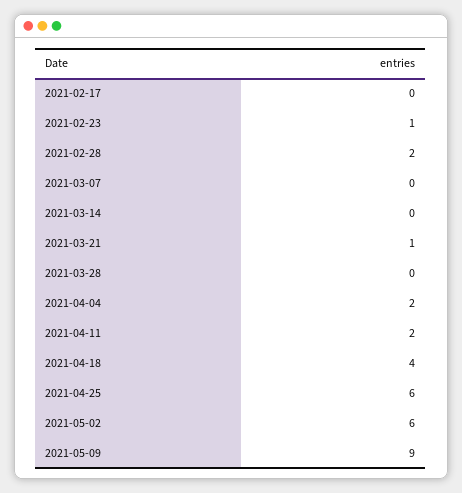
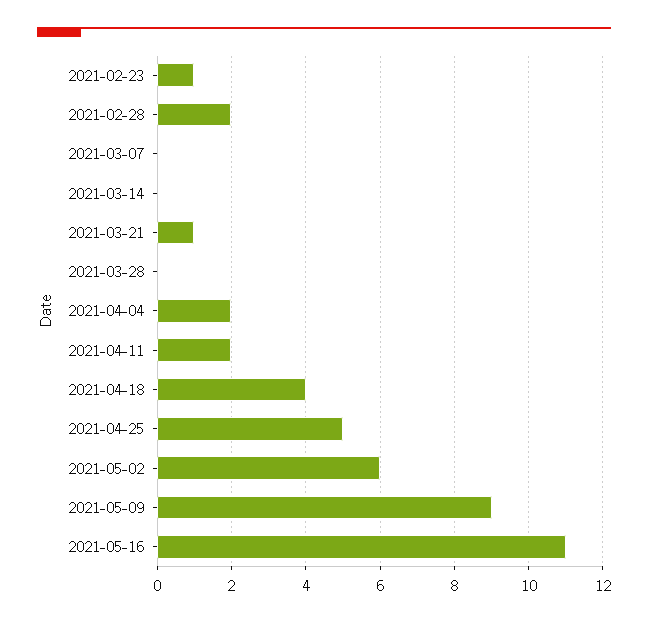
2021-02-17: 0 -> none
2021-04-25: 6 -> 5
2021-05-16: none -> 11

